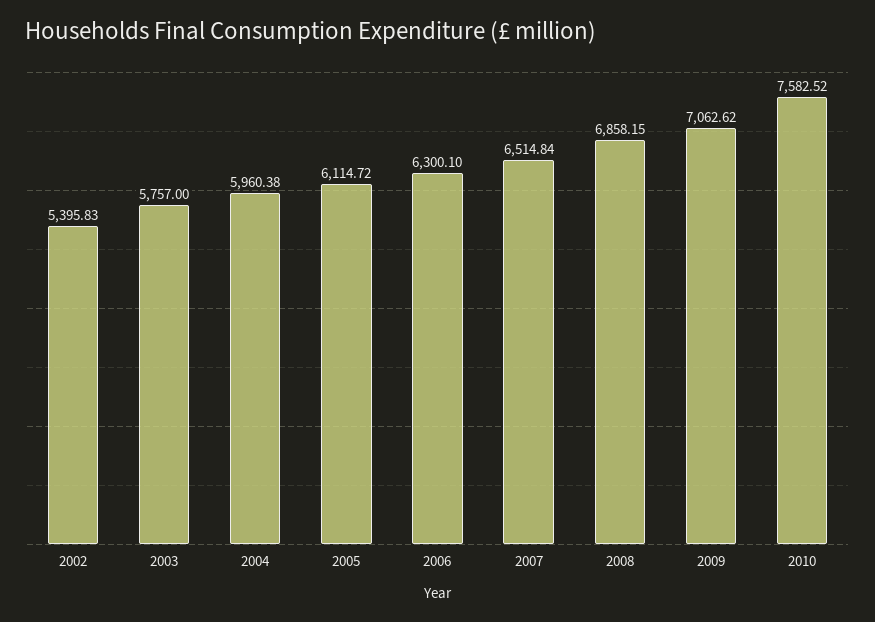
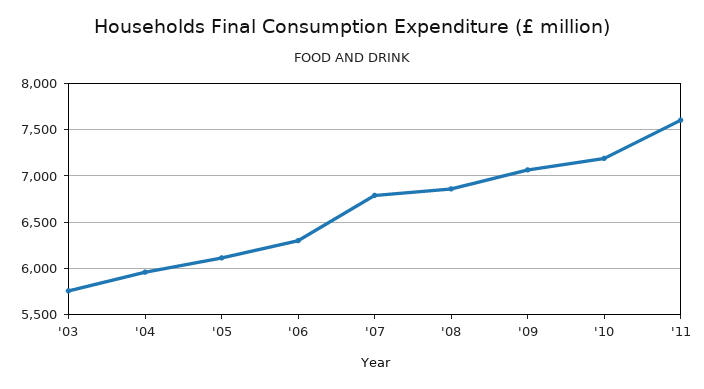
2002: 5395.83 -> none
2007: 6514.84 -> 6800
2010: 7582.52 -> 7200
'11: none -> 7600

